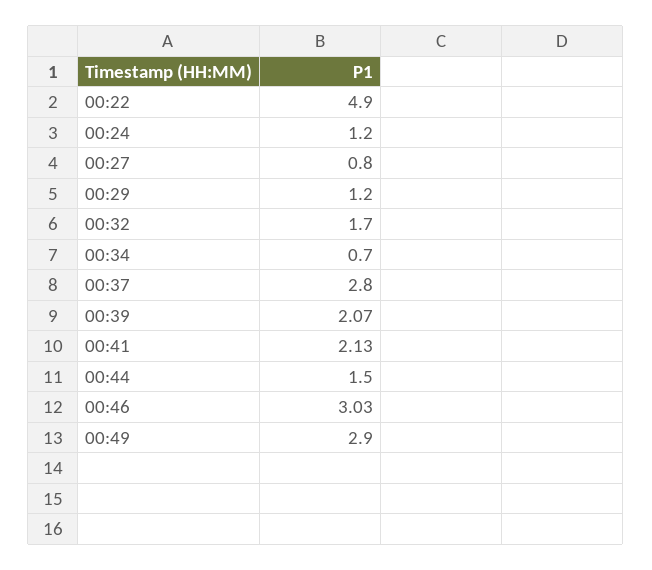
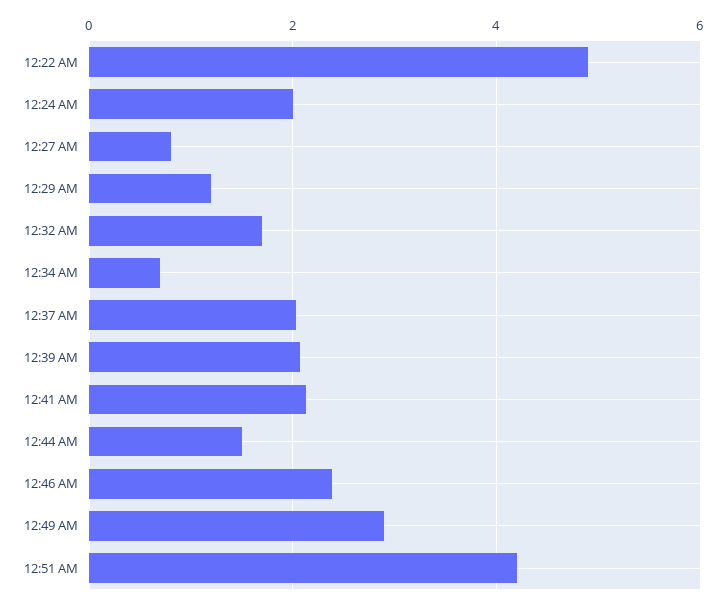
00:24: 1.2 -> 2
00:37: 2.8 -> 2
00:46: 3.03 -> 2.4
12:51 AM: none -> 4.2

